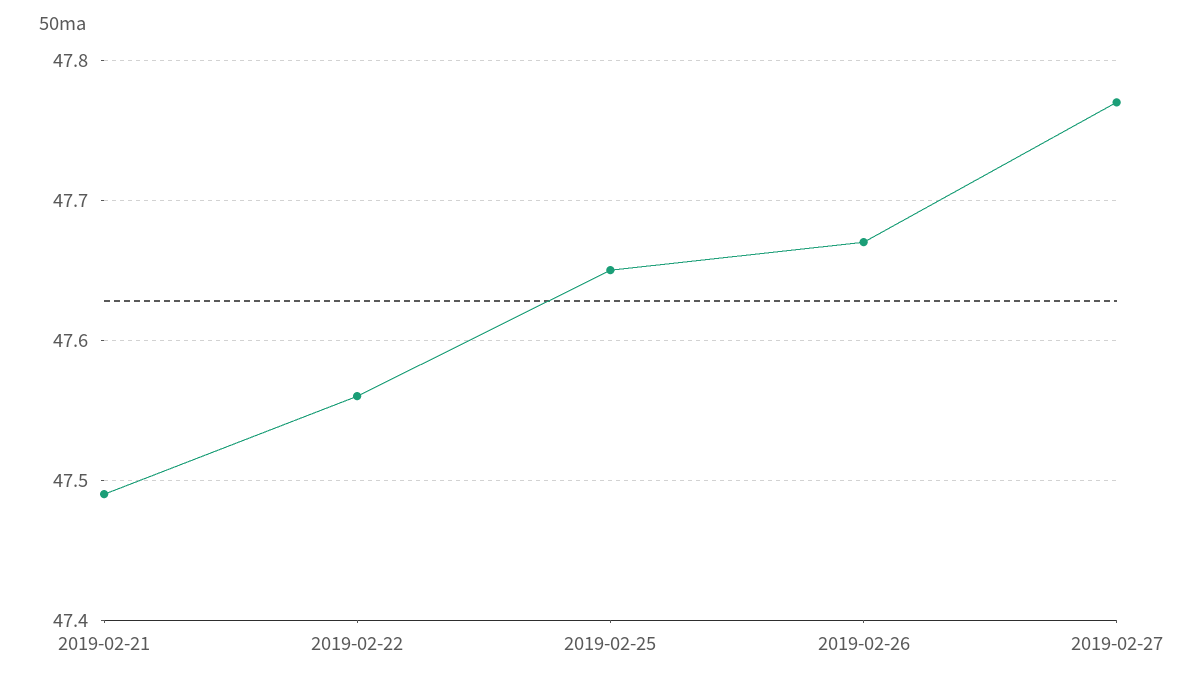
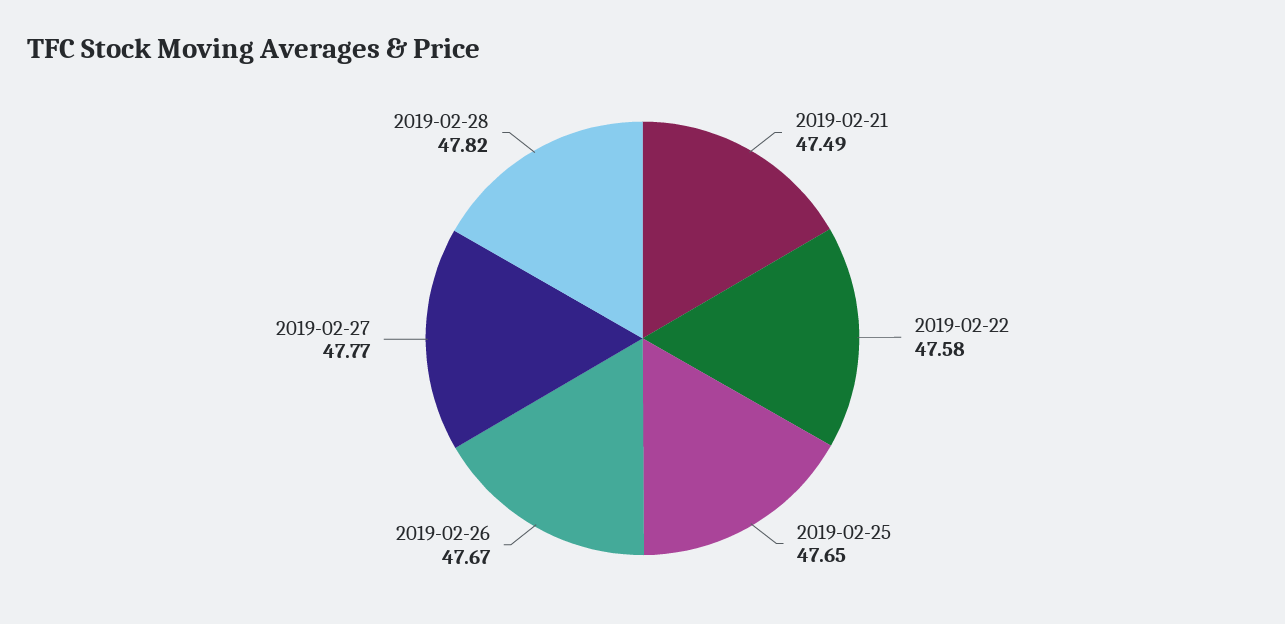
2019-02-22: 47.56 -> 47.58
2019-02-28: none -> 47.82

